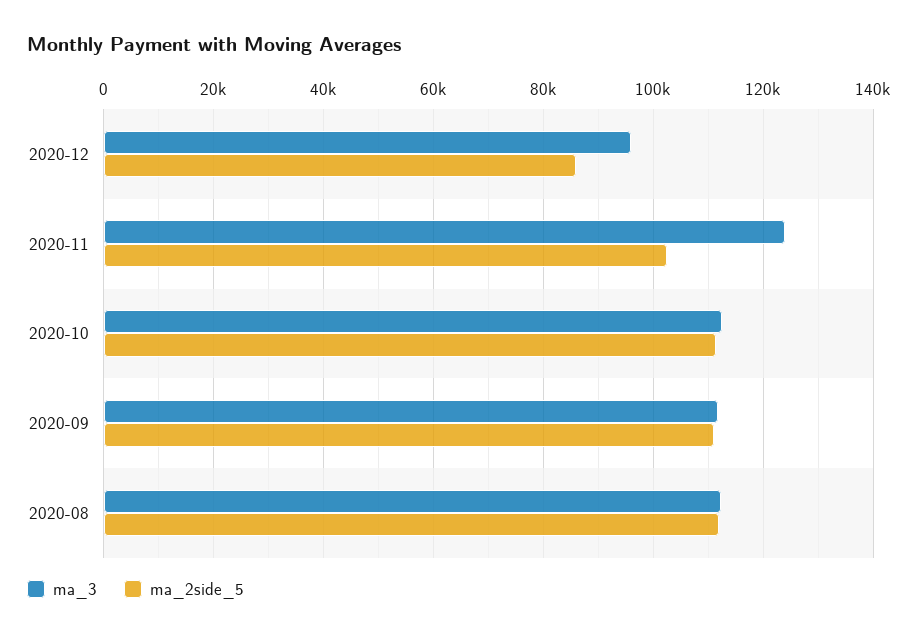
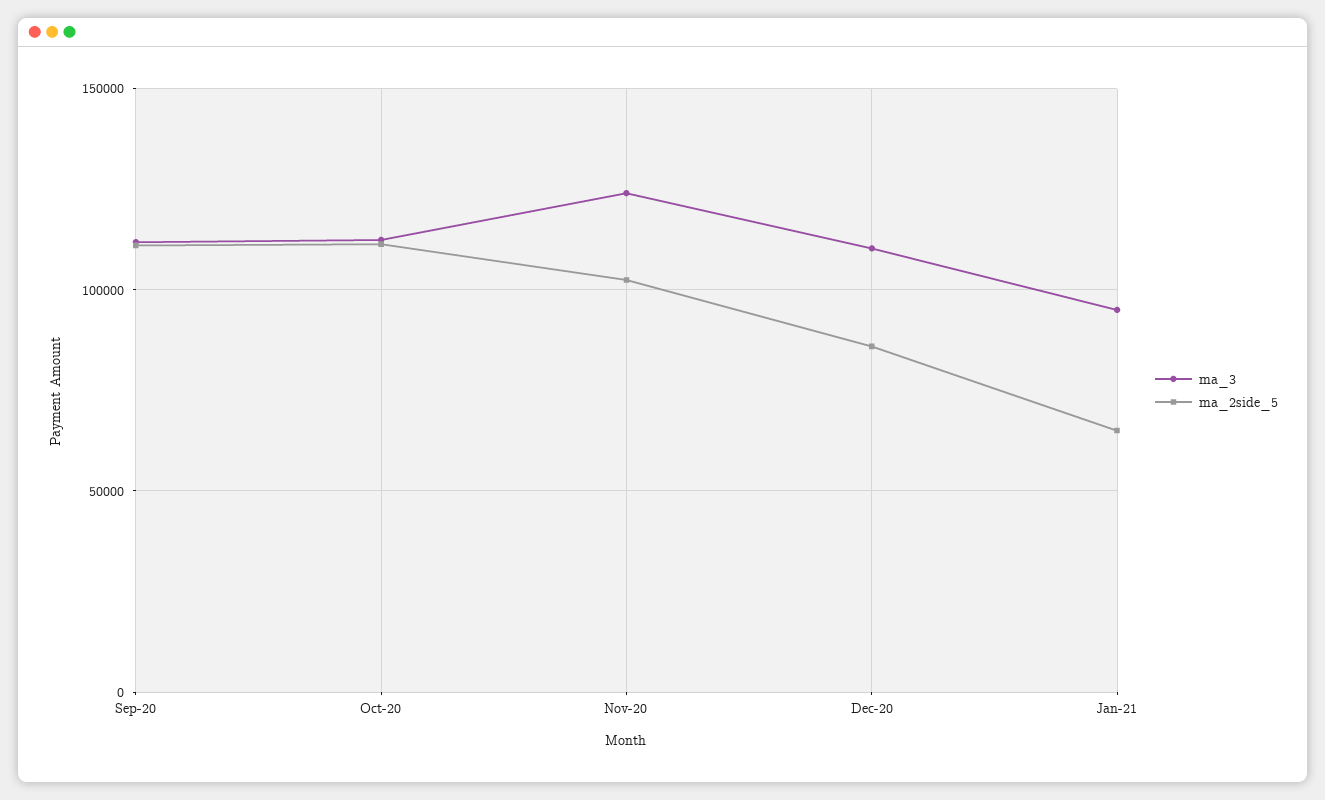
ma_3, 2020-12: 96000 -> 110000
ma_3, 2020-08: 112000 -> none
ma_2side_5, 2020-08: 112000 -> none
ma_3, Jan-21: none -> 95000
ma_2side_5, Jan-21: none -> 65000

